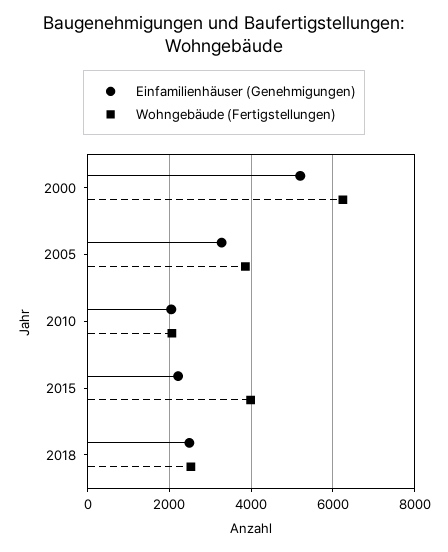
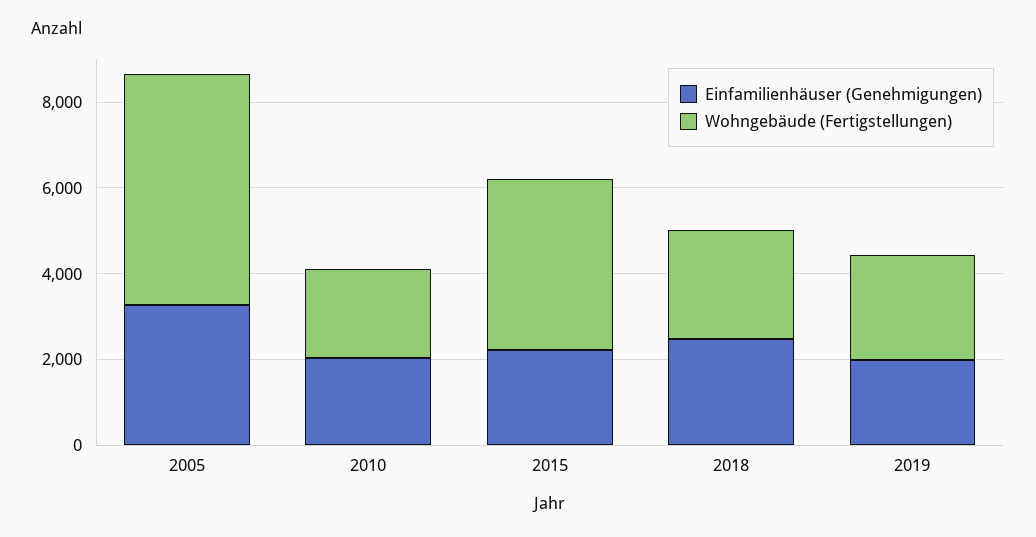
Einfamilienhäuser (Genehmigungen), 2000: 5200 -> none
Wohngebäude (Fertigstellungen), 2000: 6200 -> none
Wohngebäude (Fertigstellungen), 2005: 3800 -> 5500
Einfamilienhäuser (Genehmigungen), 2019: none -> 2000
Wohngebäude (Fertigstellungen), 2019: none -> 2500

